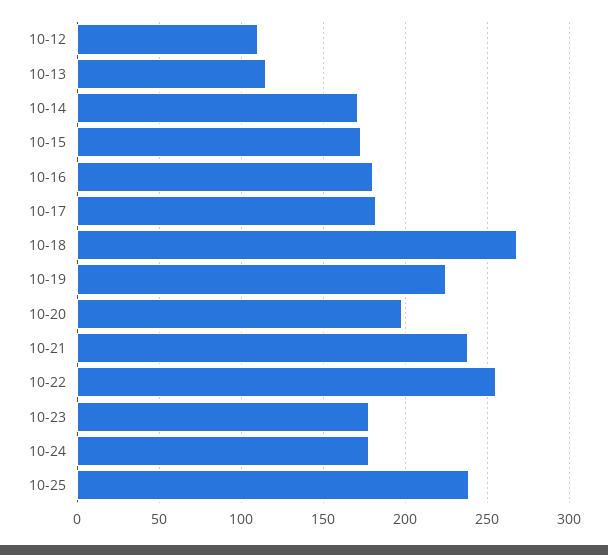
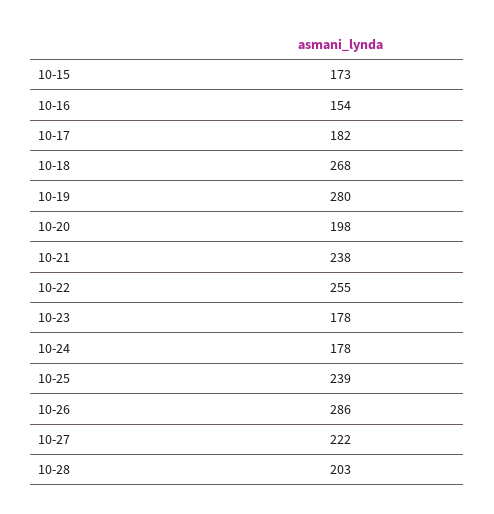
10-12: 110 -> none
10-13: 115 -> none
10-14: 170 -> none
10-16: 180 -> 154
10-19: 225 -> 280
10-26: none -> 286
10-27: none -> 222
10-28: none -> 203

